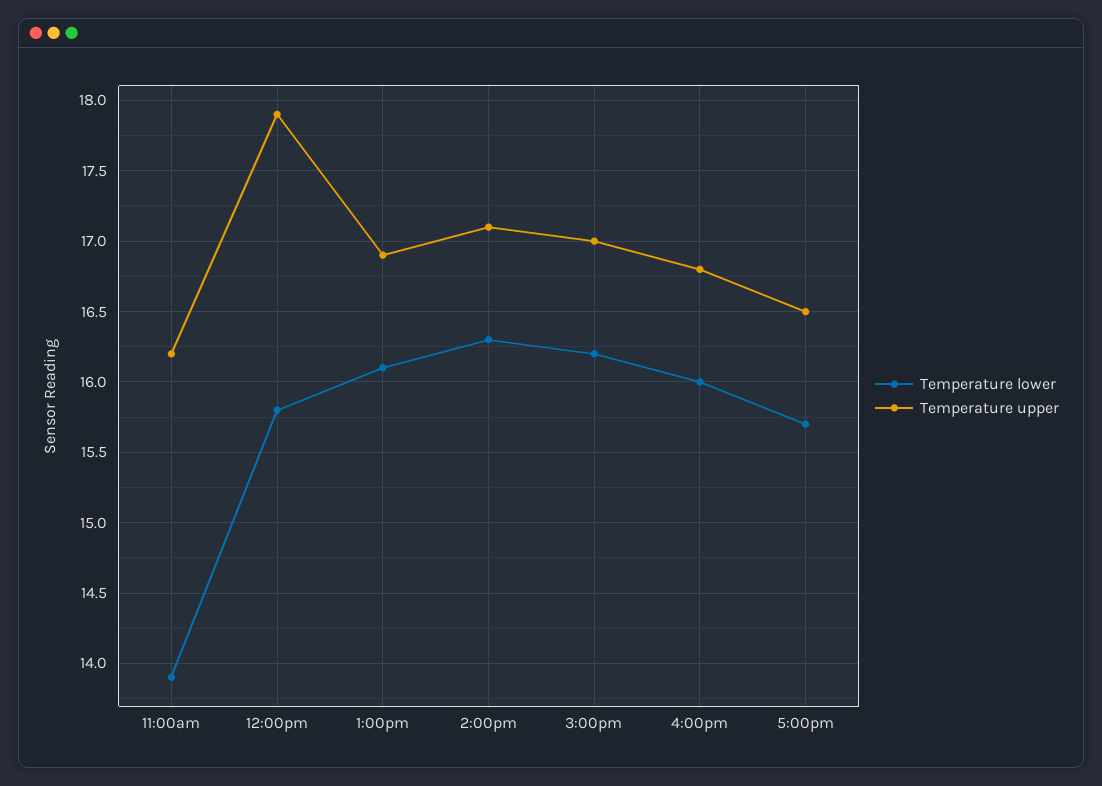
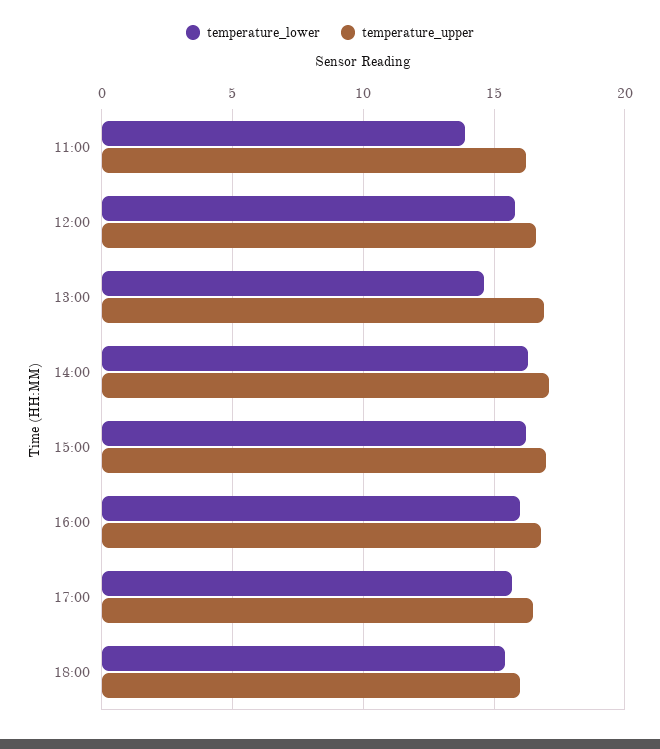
Temperature upper, 12:00pm: 17.9 -> 16.5
Temperature lower, 1:00pm: 16.1 -> 14.5
Temperature lower, 18:00: none -> 15.5
Temperature upper, 18:00: none -> 16

